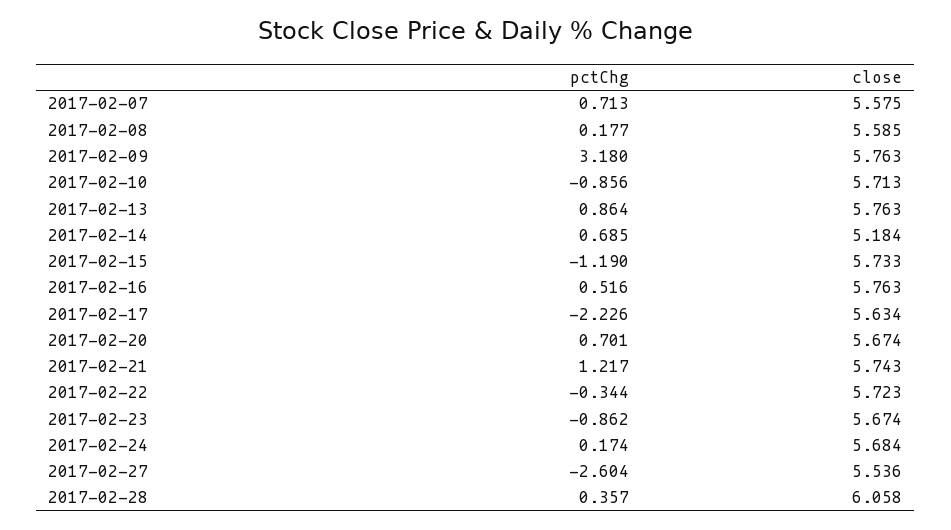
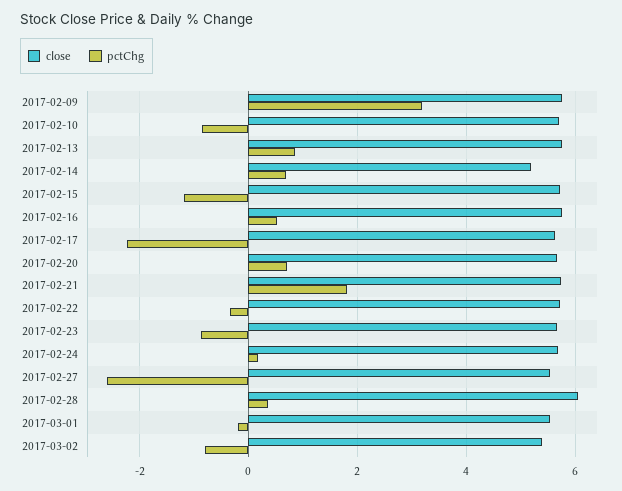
pctChg, 2017-02-07: 0.713 -> none
close, 2017-02-07: 5.575 -> none
pctChg, 2017-02-08: 0.177 -> none
close, 2017-02-08: 5.585 -> none
pctChg, 2017-02-21: 1.217 -> 1.8
close, 2017-03-01: none -> 5.6
pctChg, 2017-03-01: none -> -0.2
close, 2017-03-02: none -> 5.4
pctChg, 2017-03-02: none -> -0.8

